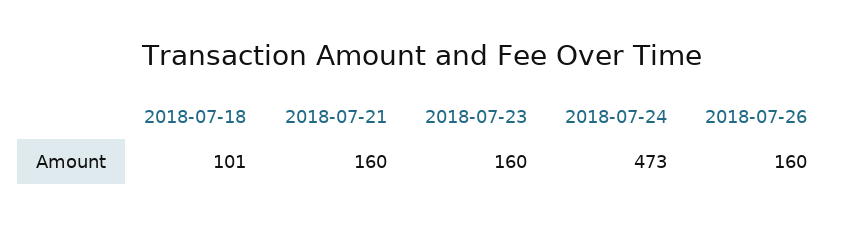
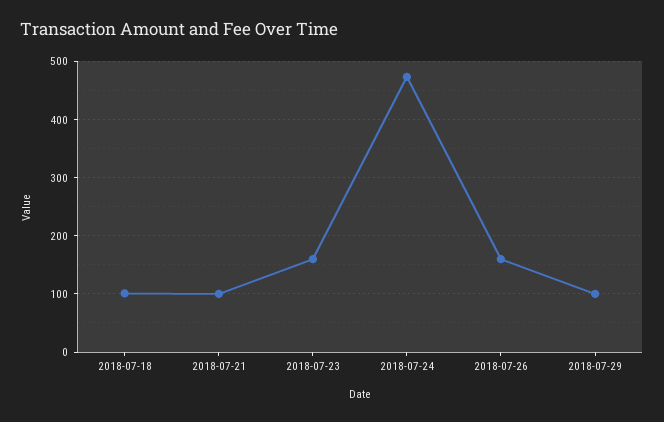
2018-07-21: 160 -> 100
2018-07-29: none -> 100

